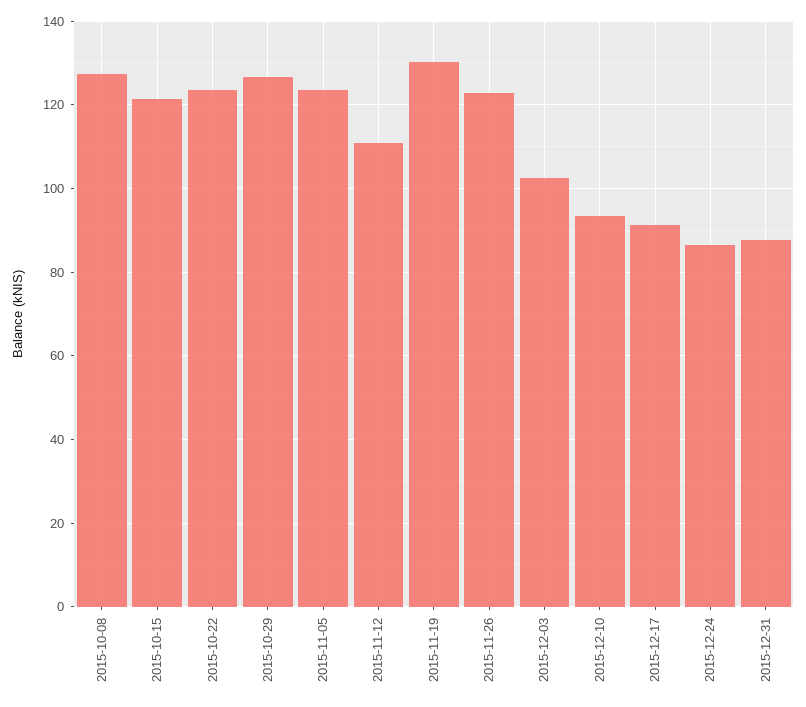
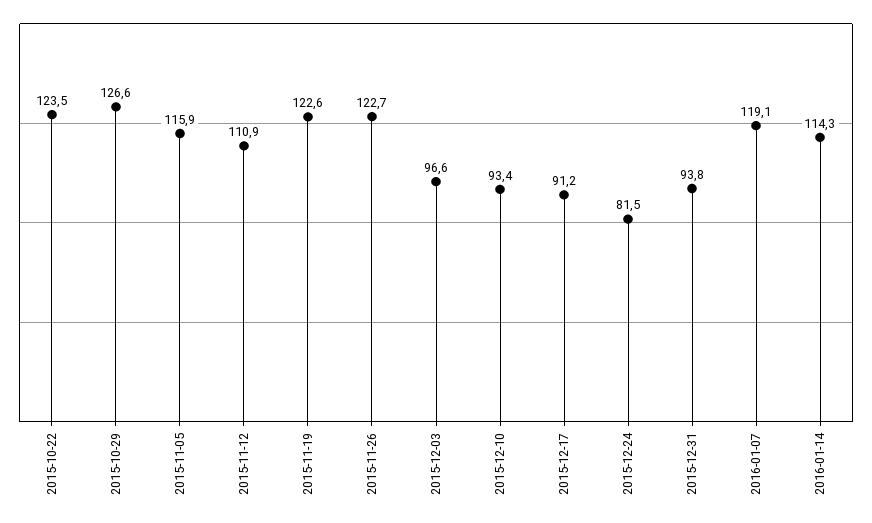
2015-10-08: 128 -> none
2015-10-15: 122 -> none
2015-11-05: 124 -> 115.9
2015-11-19: 130 -> 122.6
2015-12-03: 102 -> 96.6
2015-12-24: 86 -> 81.5
2015-12-31: 88 -> 93.8
2016-01-07: none -> 119.1
2016-01-14: none -> 114.3

